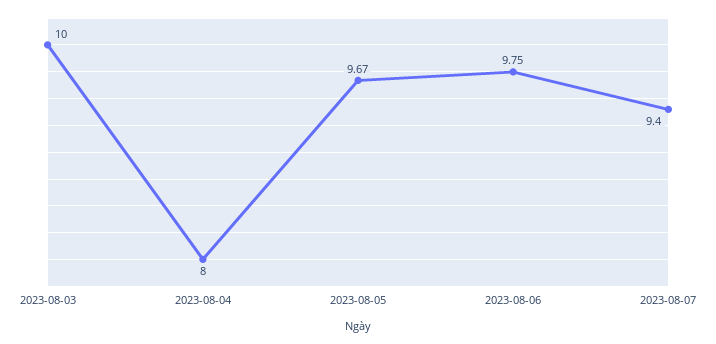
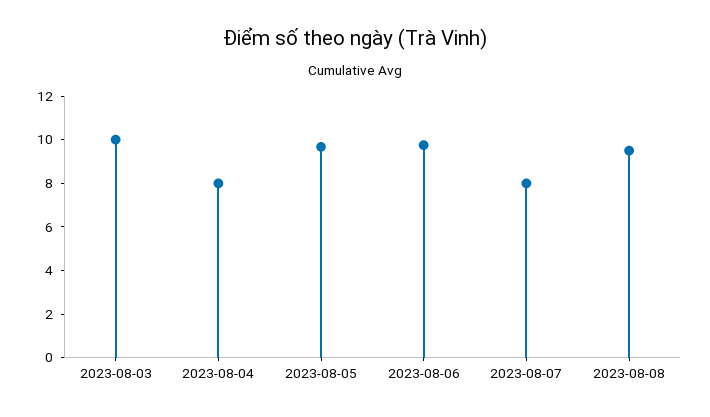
2023-08-07: 9.4 -> 8
2023-08-08: none -> 9.5

